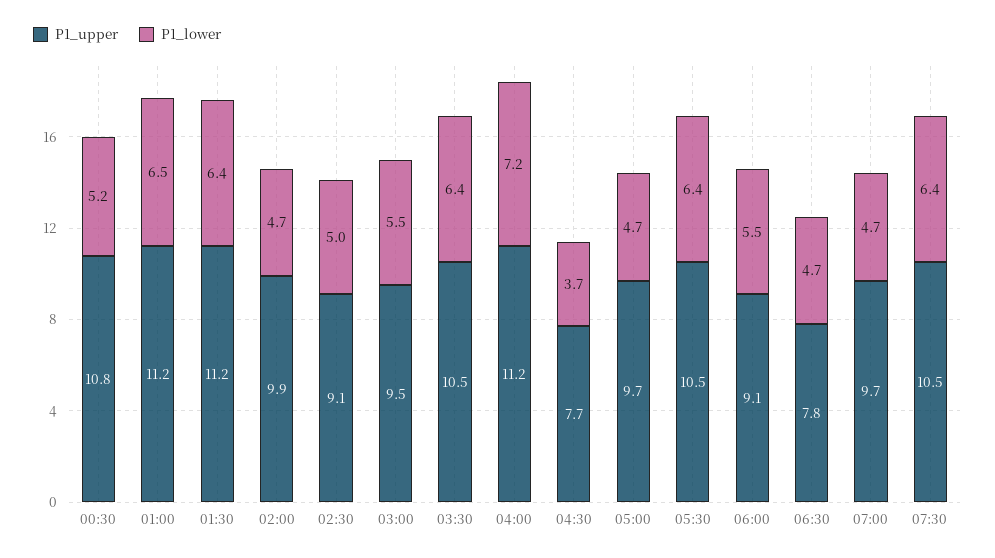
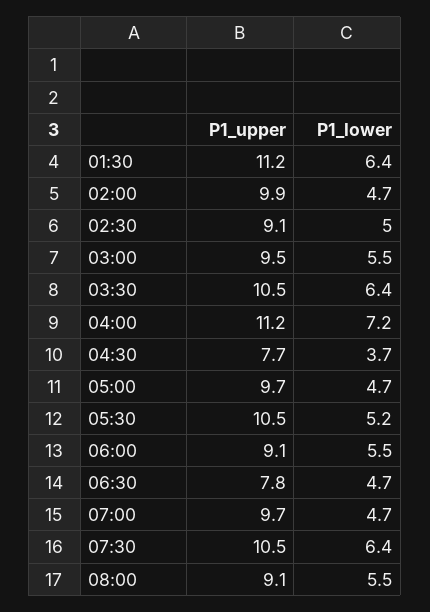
P1_upper, 00:30: 10.8 -> none
P1_lower, 00:30: 5.2 -> none
P1_upper, 01:00: 11.2 -> none
P1_lower, 01:00: 6.5 -> none
P1_lower, 05:30: 6.4 -> 5.2
P1_upper, 08:00: none -> 9.1
P1_lower, 08:00: none -> 5.5

